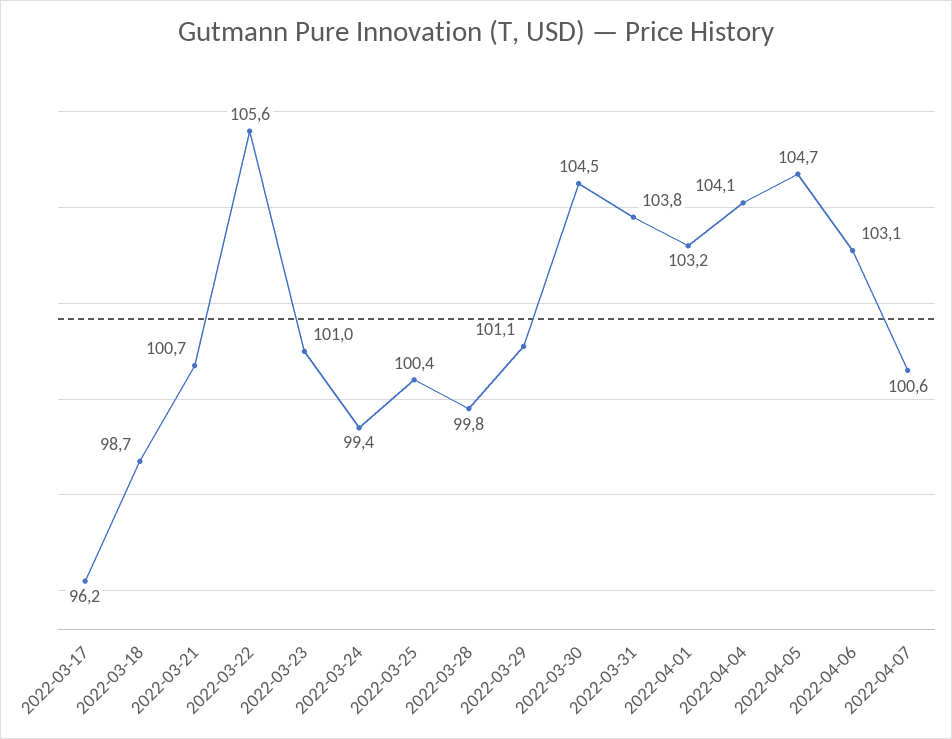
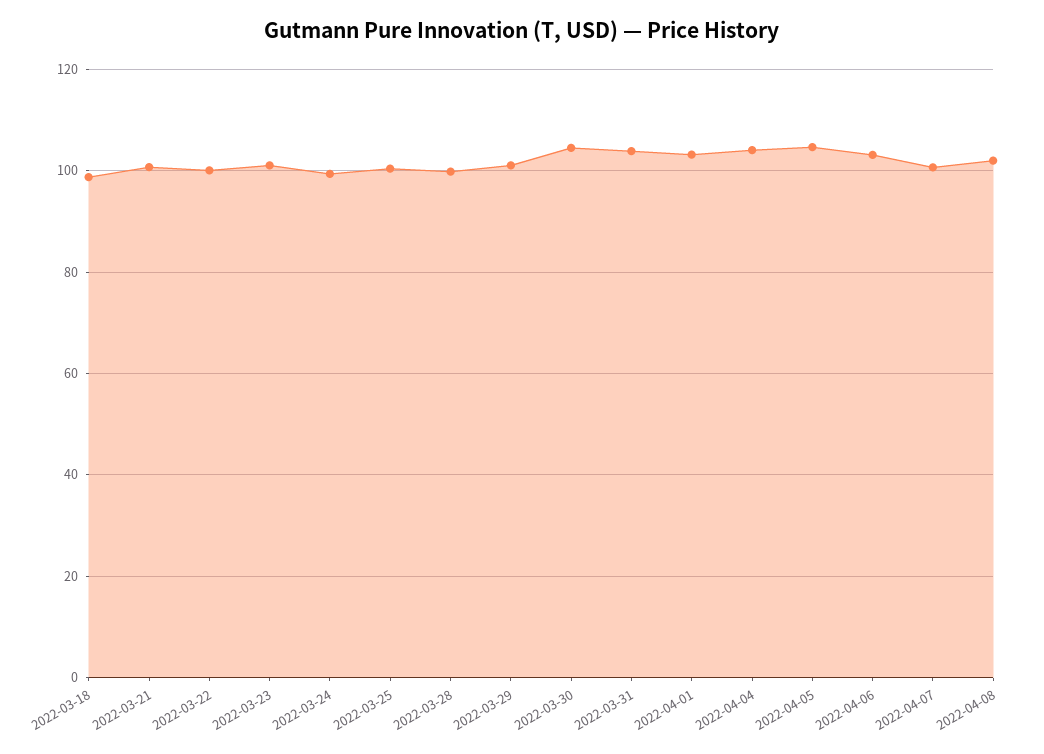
2022-03-17: 96.2 -> none
2022-03-22: 105.6 -> 100
2022-04-08: none -> 102

